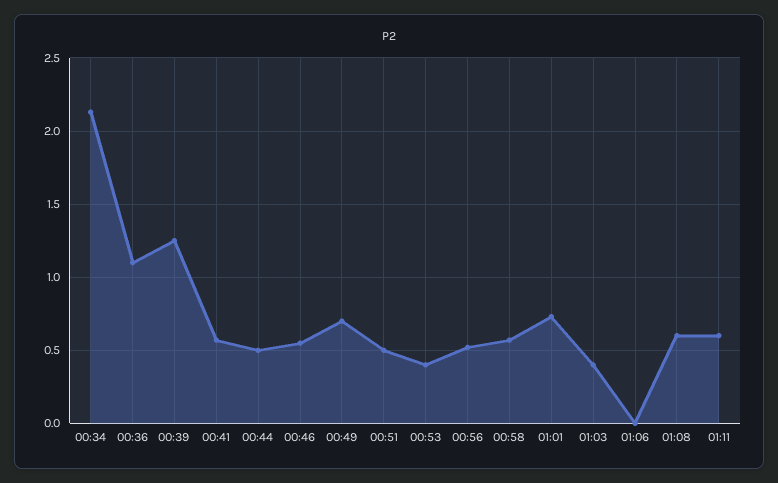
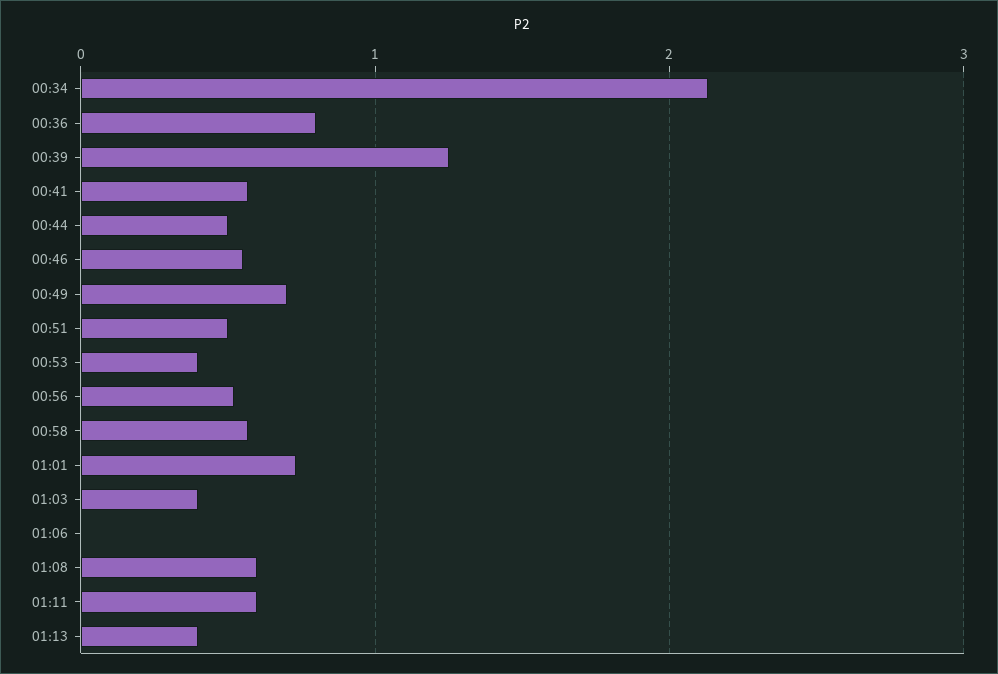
00:36: 1.1 -> 0.8
01:13: none -> 0.4

